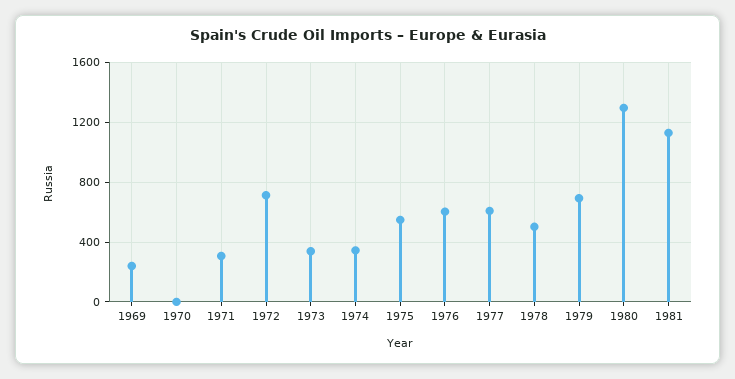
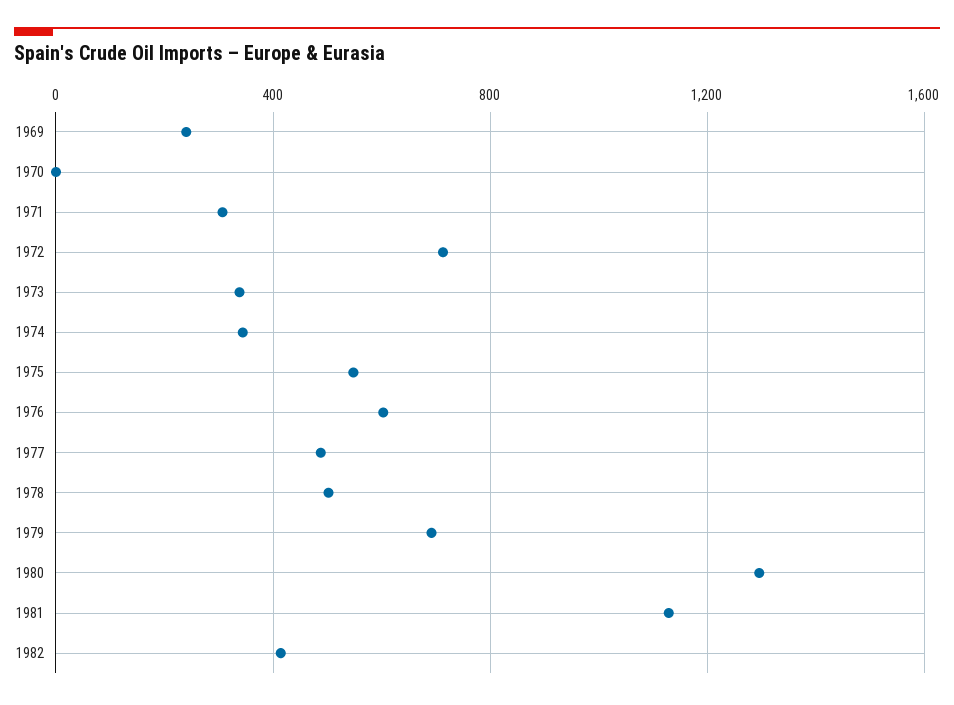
1977: 600 -> 500
1982: none -> 400

